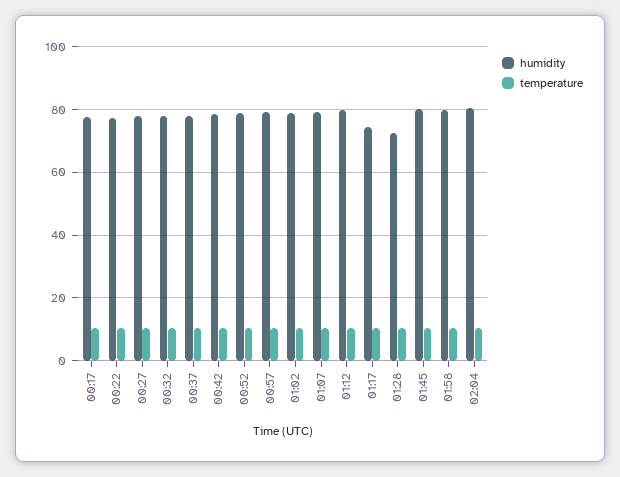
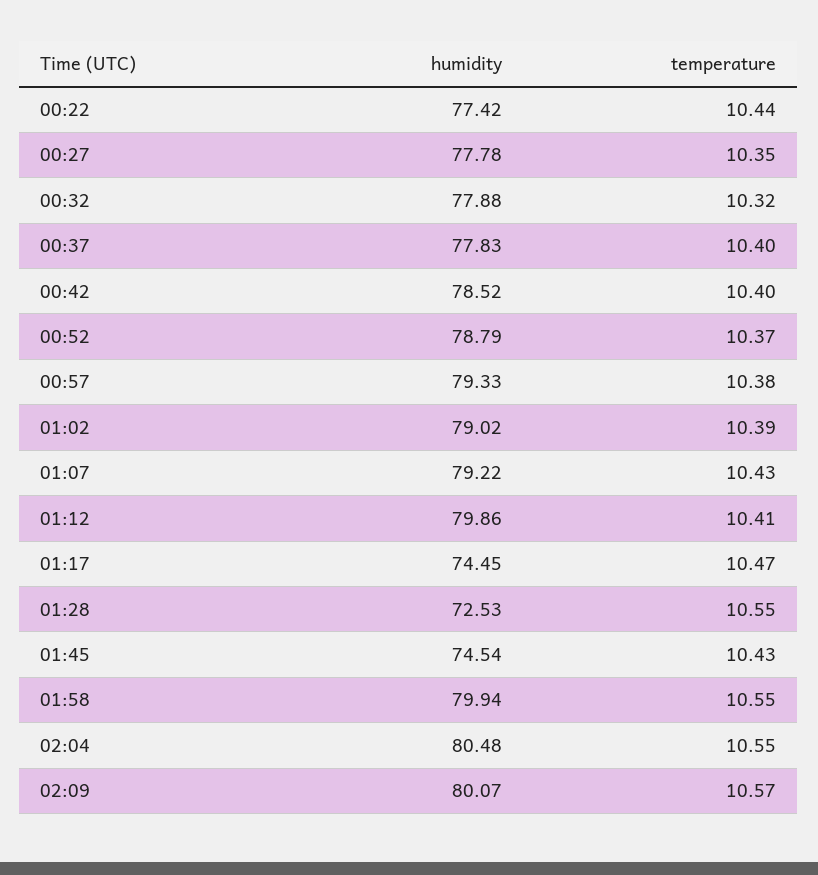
humidity, 00:17: 78 -> none
temperature, 00:17: 10 -> none
humidity, 01:45: 80 -> 74.54
humidity, 02:09: none -> 80.07
temperature, 02:09: none -> 10.57

